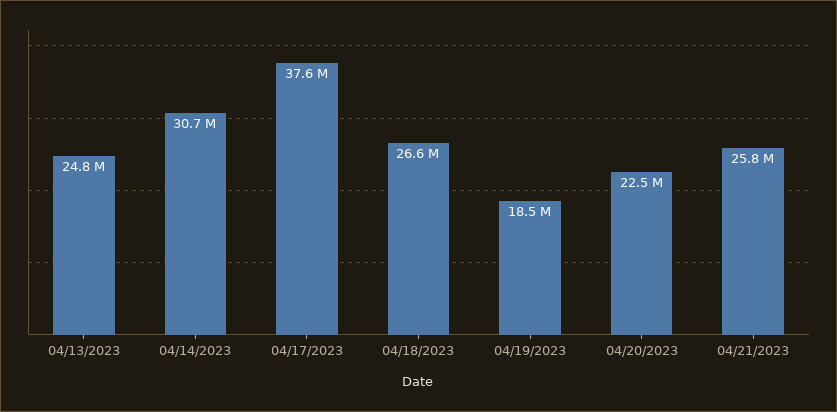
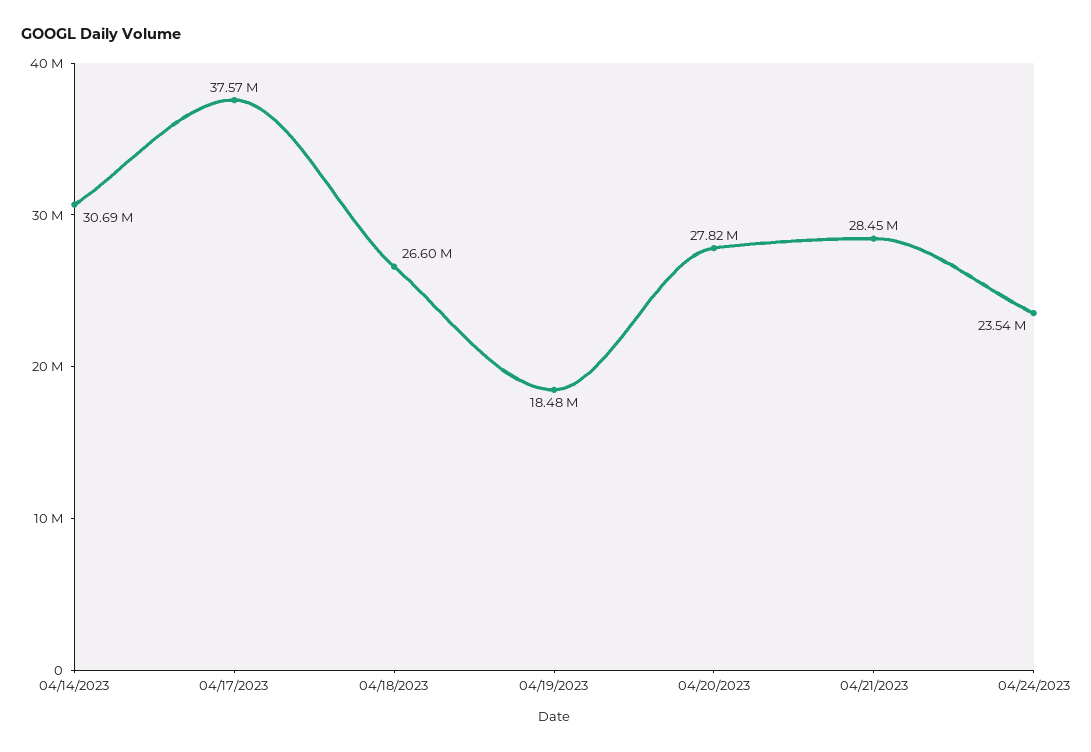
04/13/2023: 24800000 -> none
04/20/2023: 22500000 -> 27820000
04/21/2023: 25800000 -> 28450000
04/24/2023: none -> 23540000

